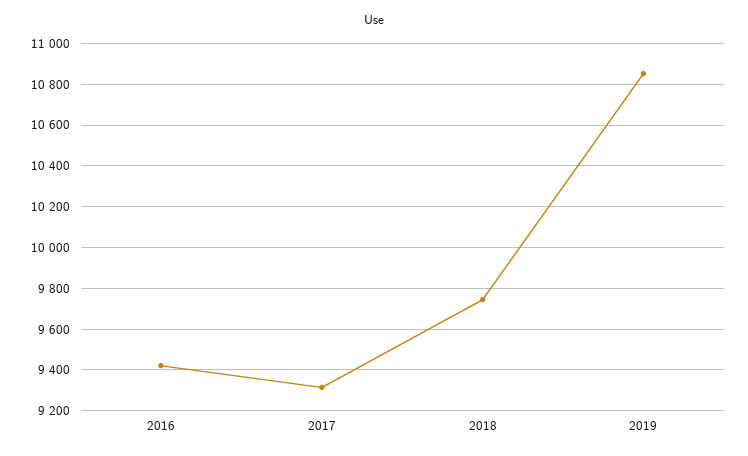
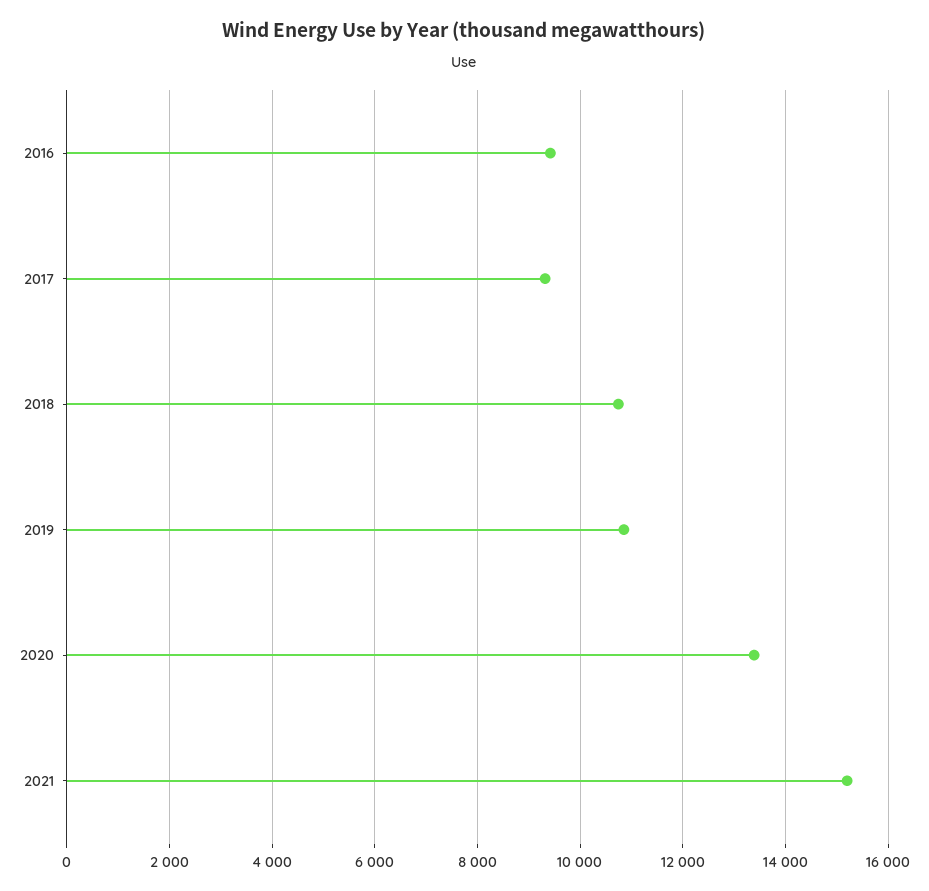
2018: 9750 -> 10800
2020: none -> 13400
2021: none -> 15200

